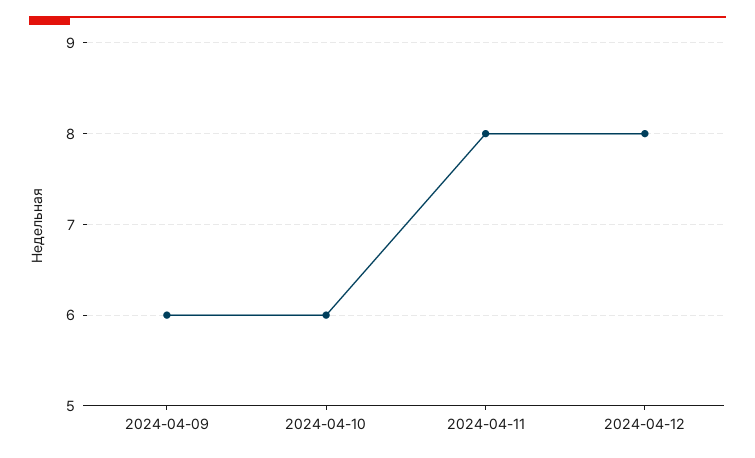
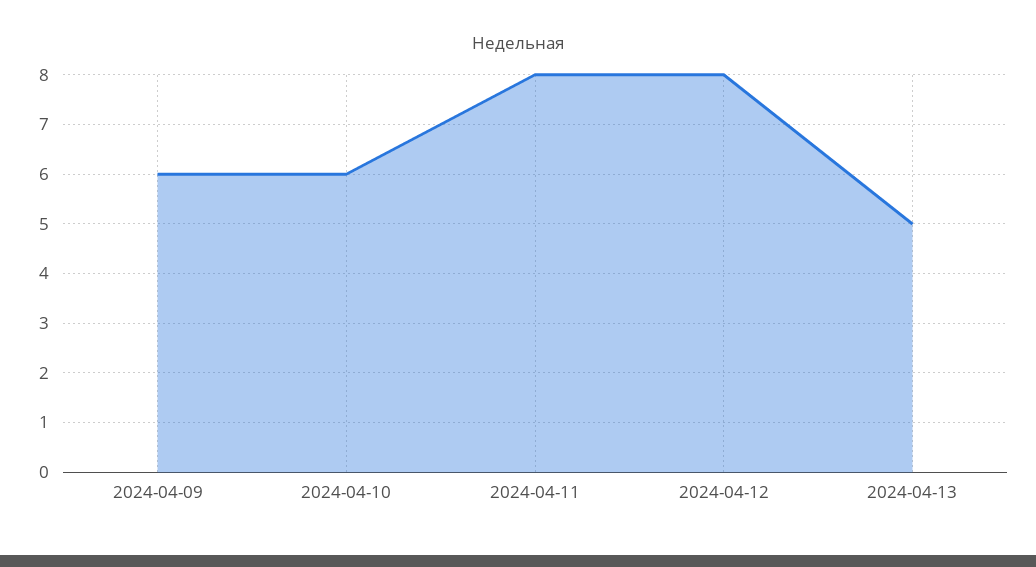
2024-04-13: none -> 5

